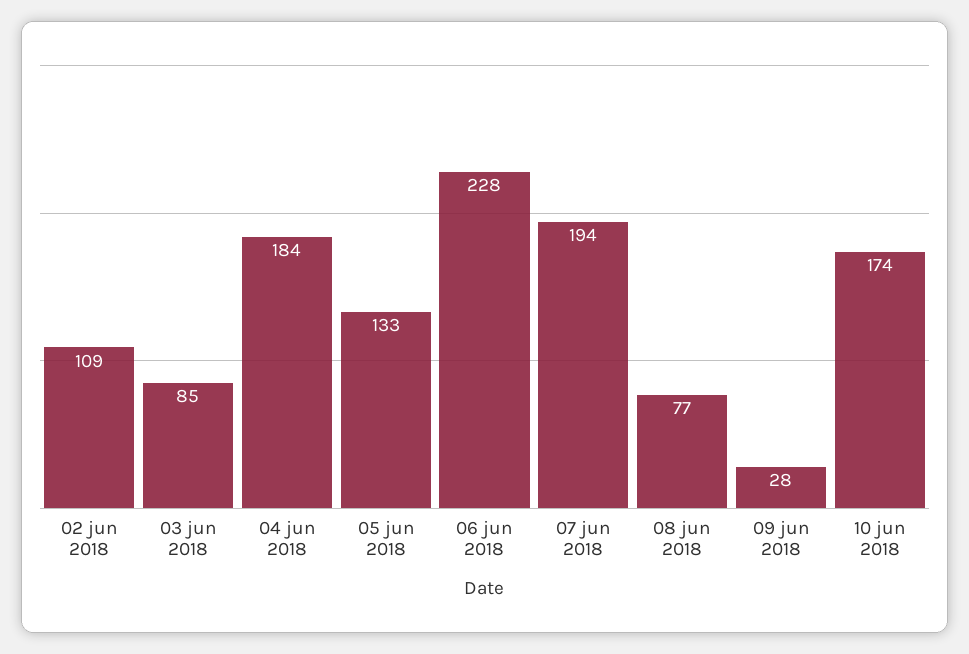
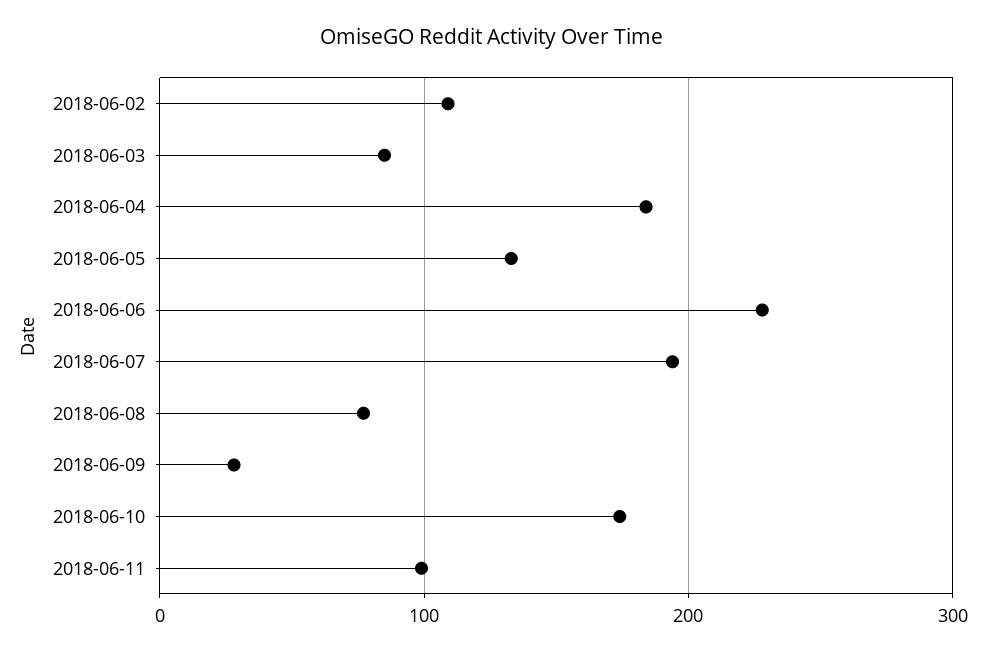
2018-06-11: none -> 100

